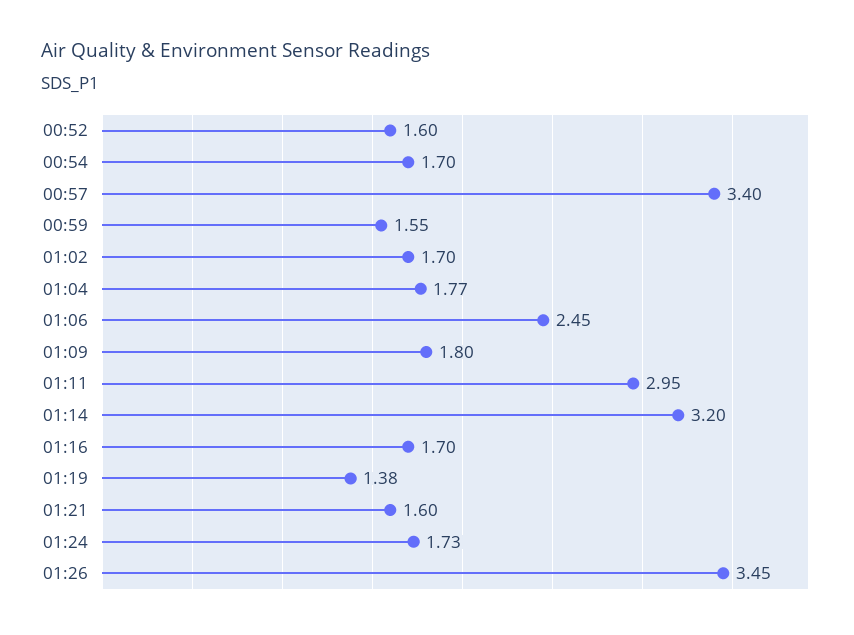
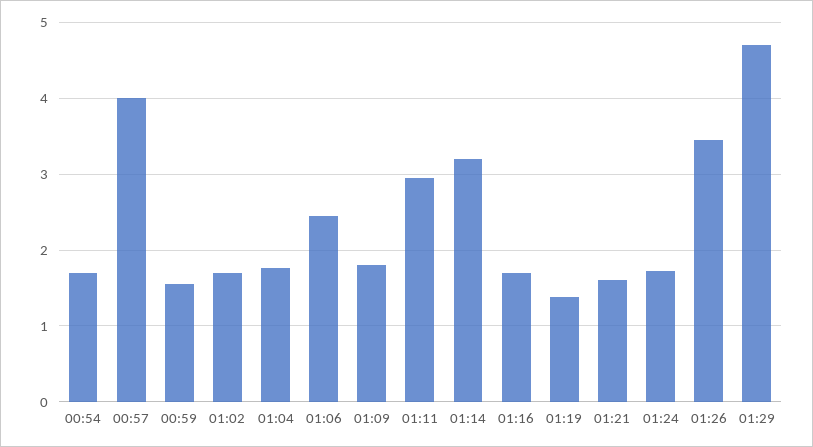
00:52: 1.6 -> none
00:57: 3.4 -> 4
01:29: none -> 4.7

